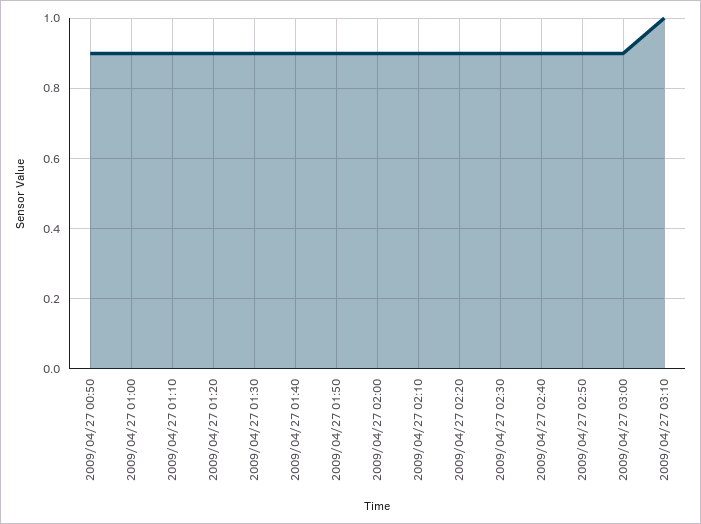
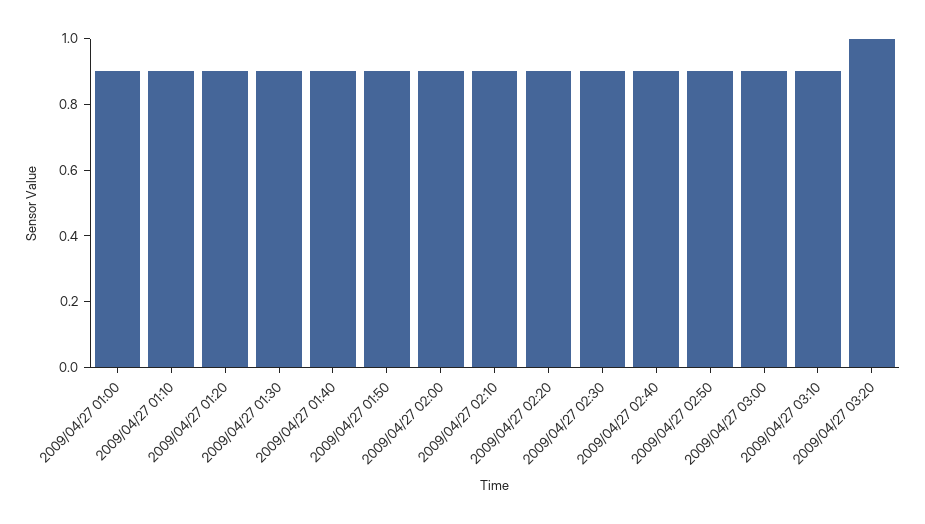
2009/04/27 00:50: 0.9 -> none
2009/04/27 03:10: 1 -> 0.9
2009/04/27 03:20: none -> 1

